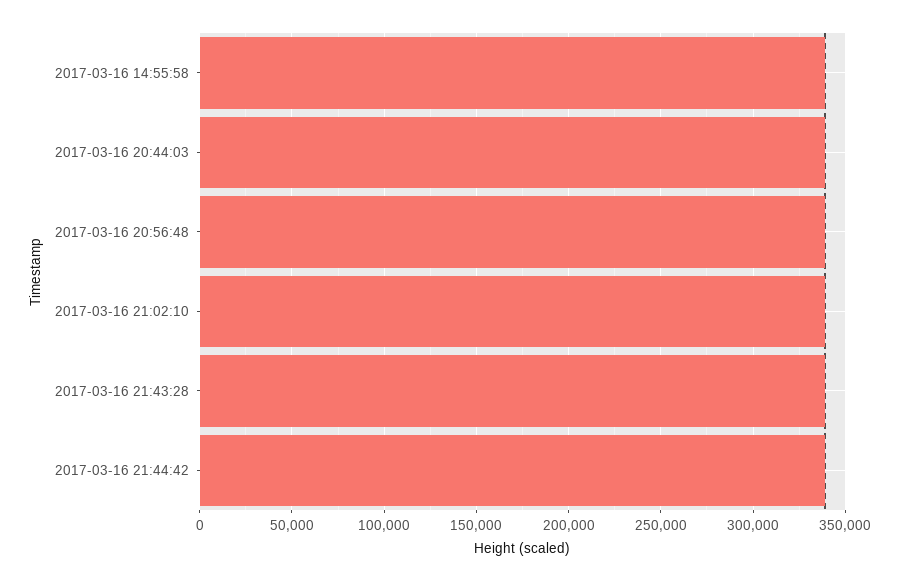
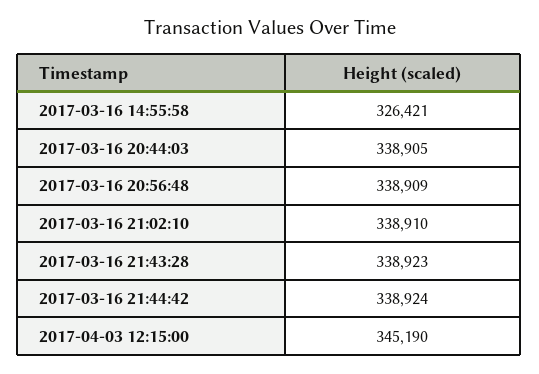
2017-03-16 14:55:58: 340000 -> 326421
2017-04-03 12:15:00: none -> 345190

